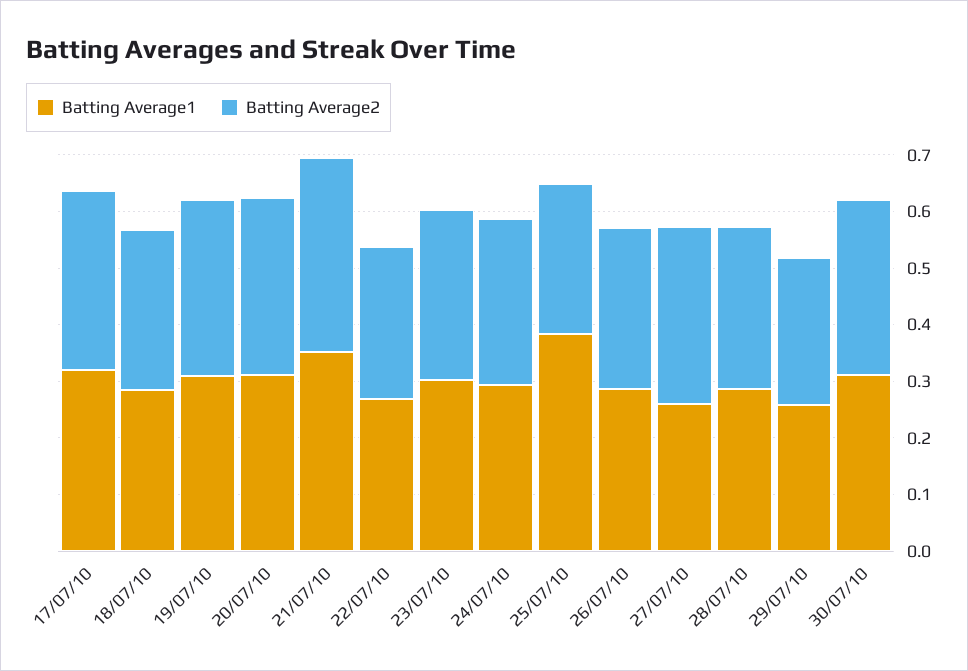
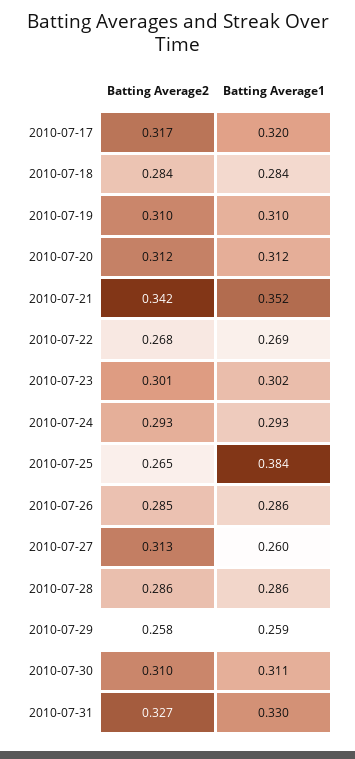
Batting Average2, 2010-07-31: none -> 0.327
Batting Average1, 2010-07-31: none -> 0.33

